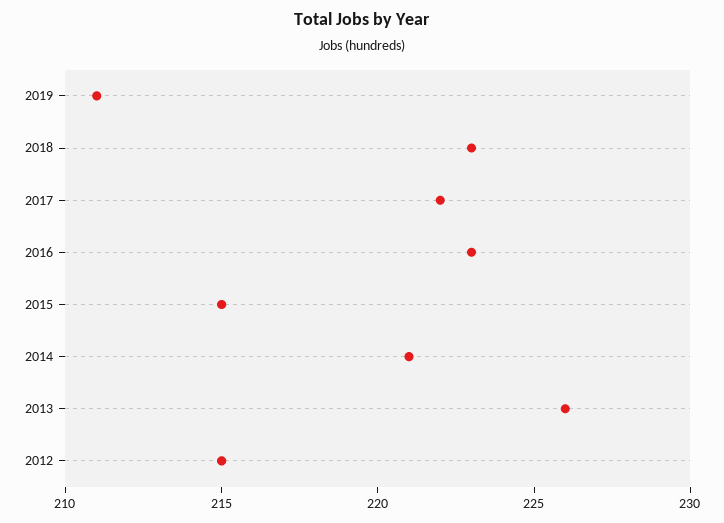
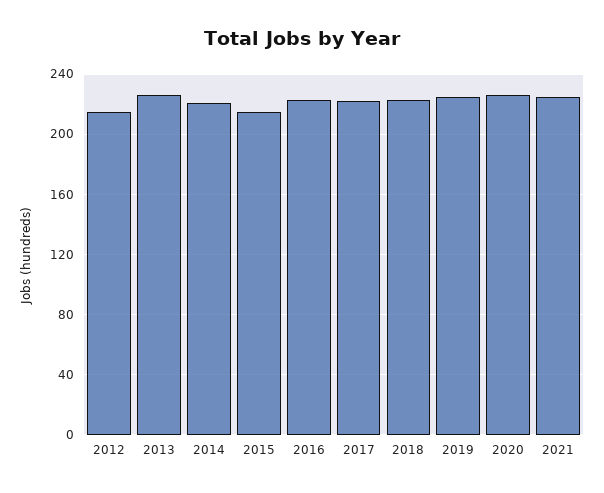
2019: 211 -> 225
2020: none -> 225
2021: none -> 225

